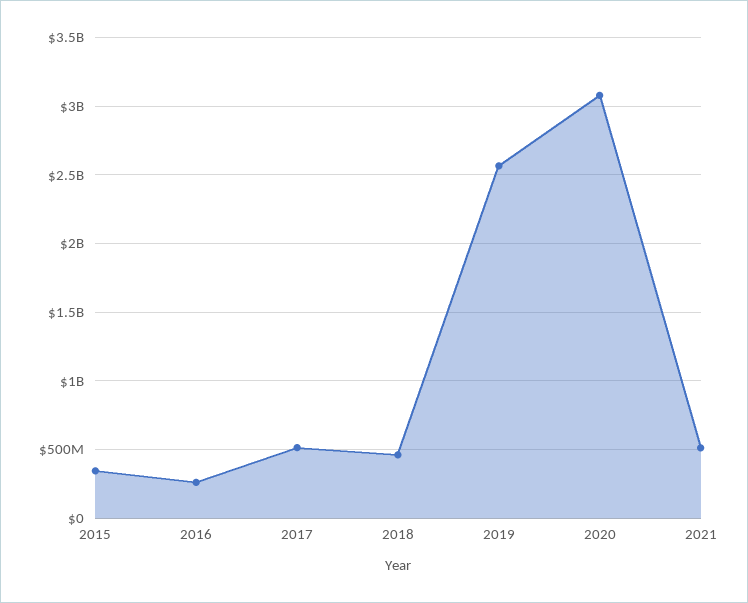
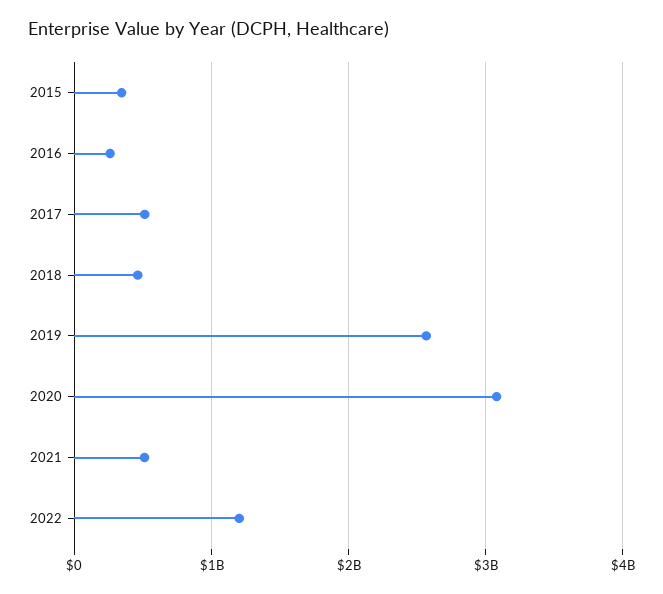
2022: none -> 1200000000

